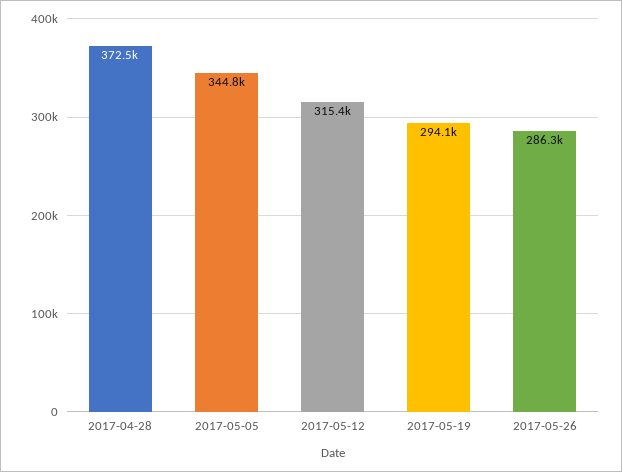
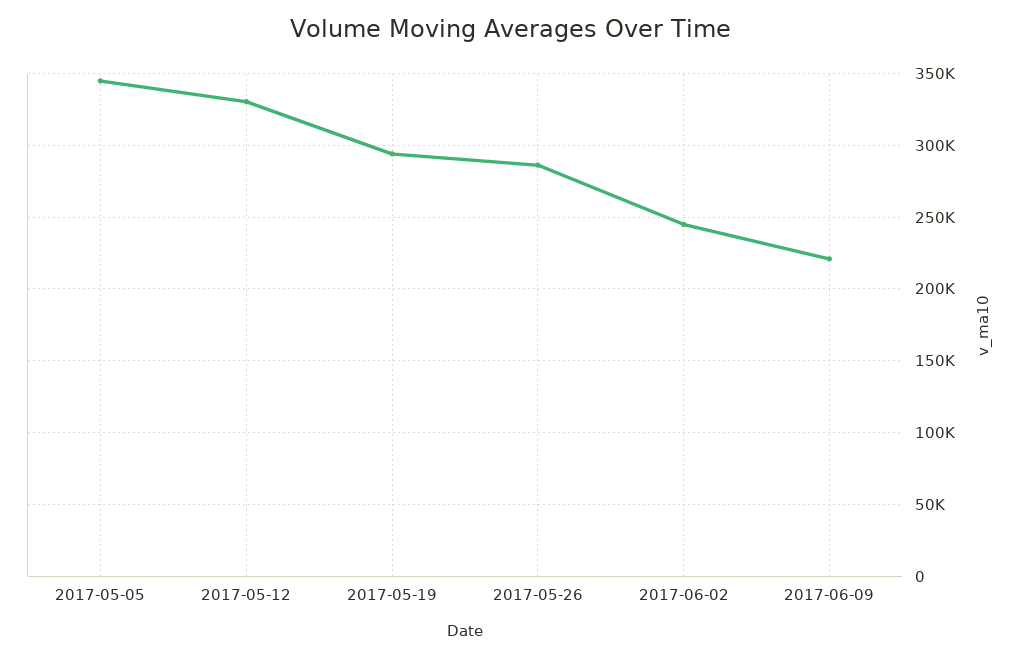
2017-04-28: 372500 -> none
2017-05-12: 315400 -> 330000
2017-06-02: none -> 245000
2017-06-09: none -> 220000

